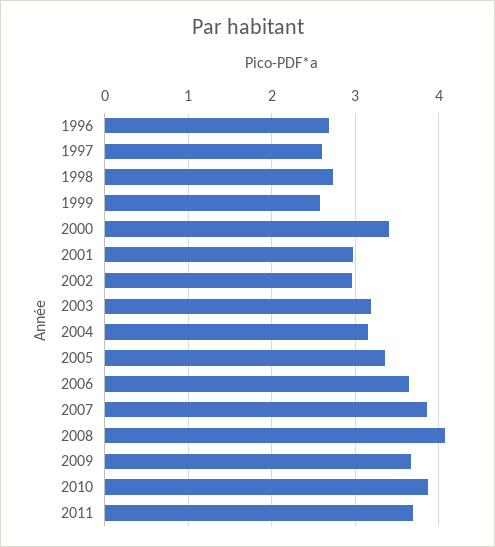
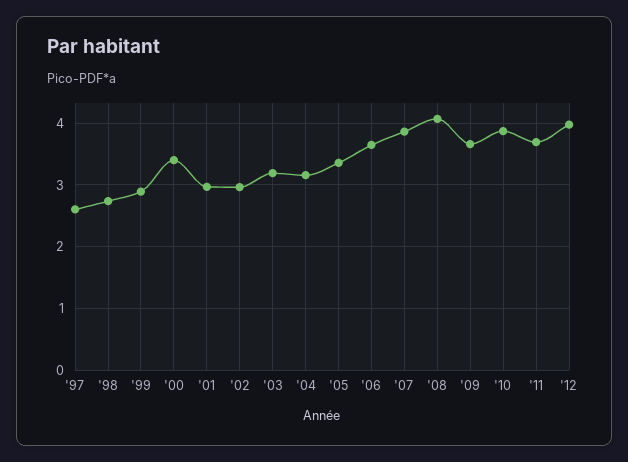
1996: 2.7 -> none
1999: 2.6 -> 2.9
'12: none -> 4

